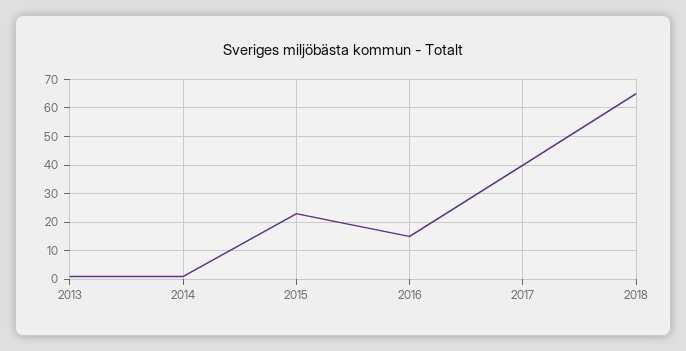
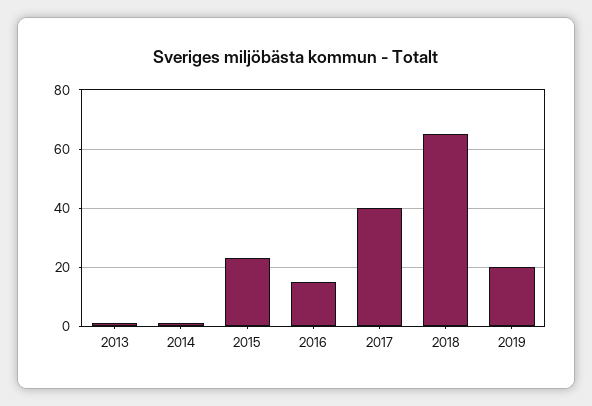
2019: none -> 20

